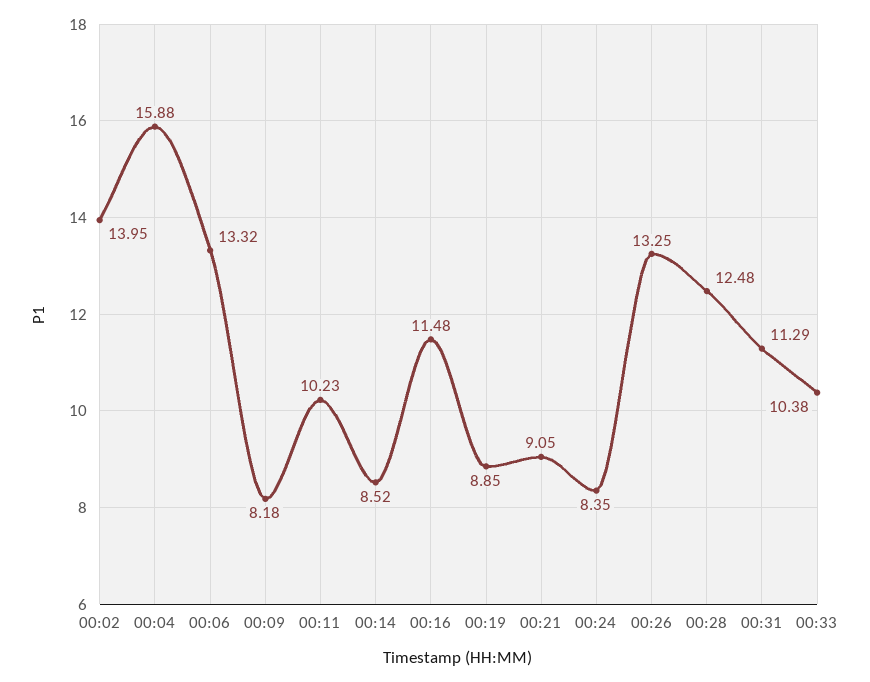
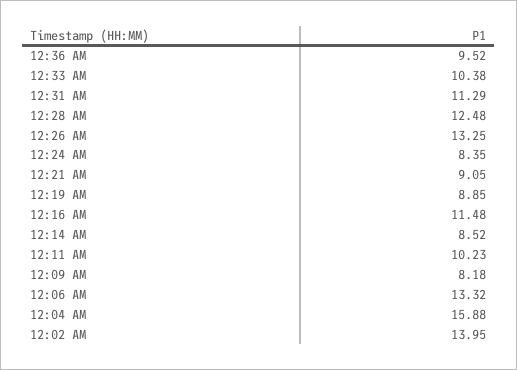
12:36 AM: none -> 9.52

